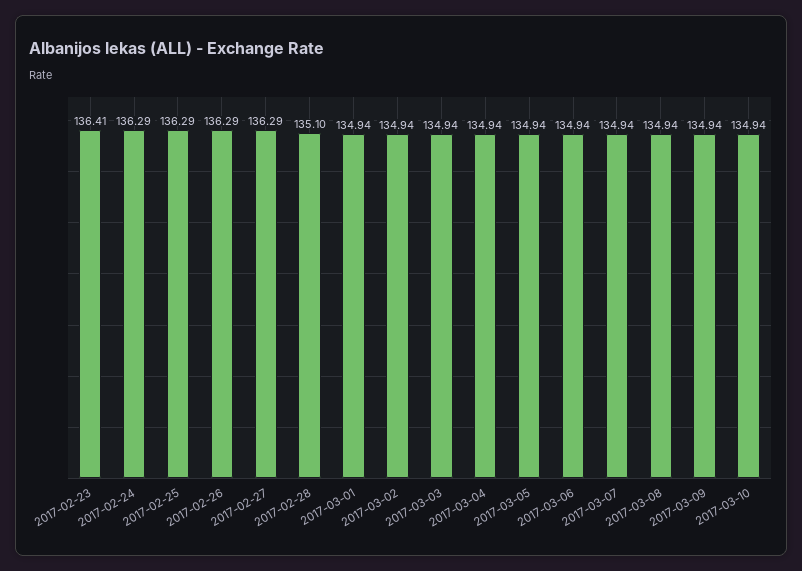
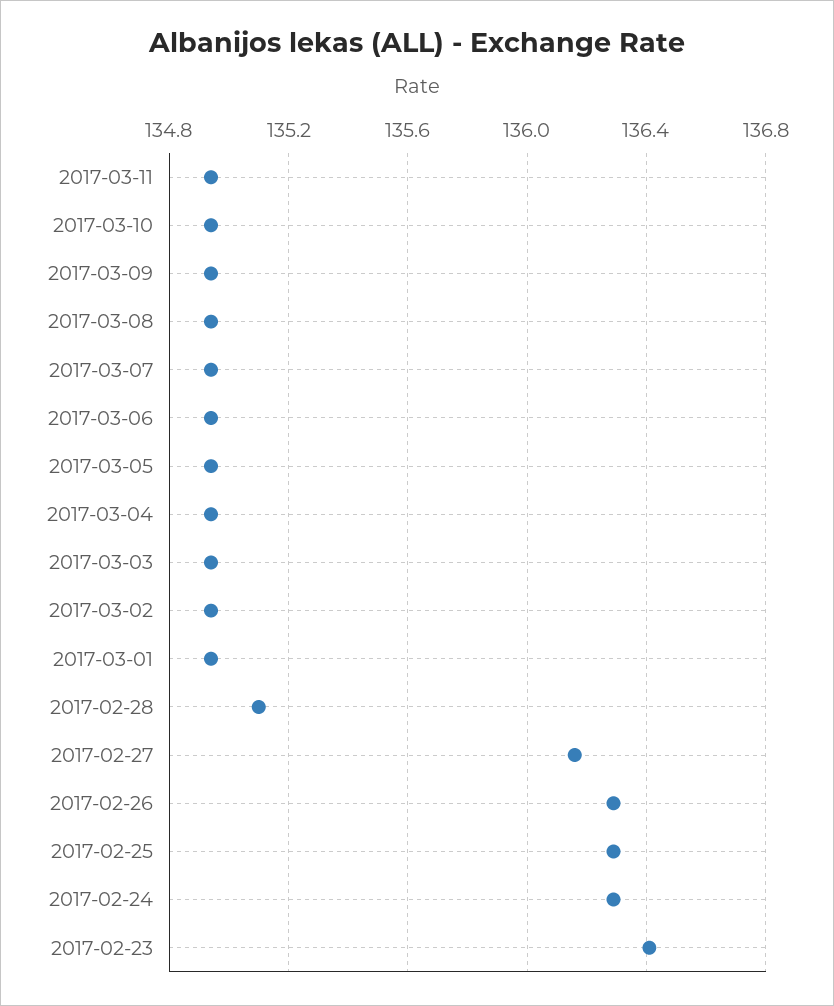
2017-02-27: 136.29 -> 136.15
2017-03-11: none -> 134.95

